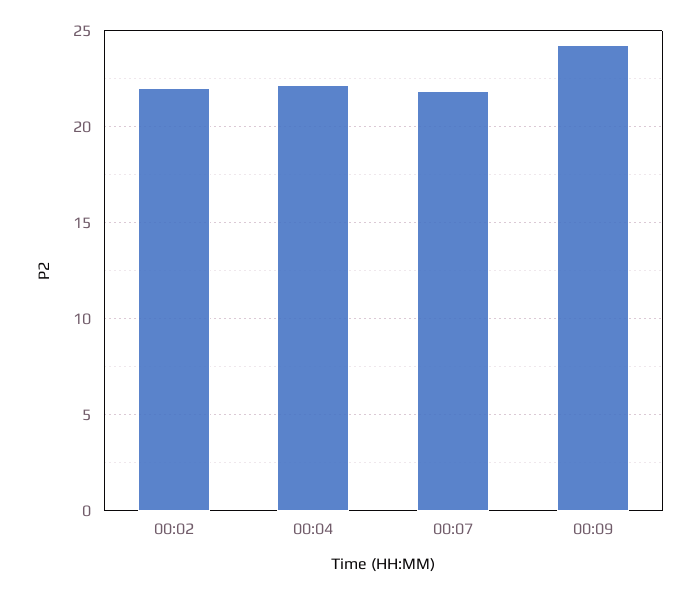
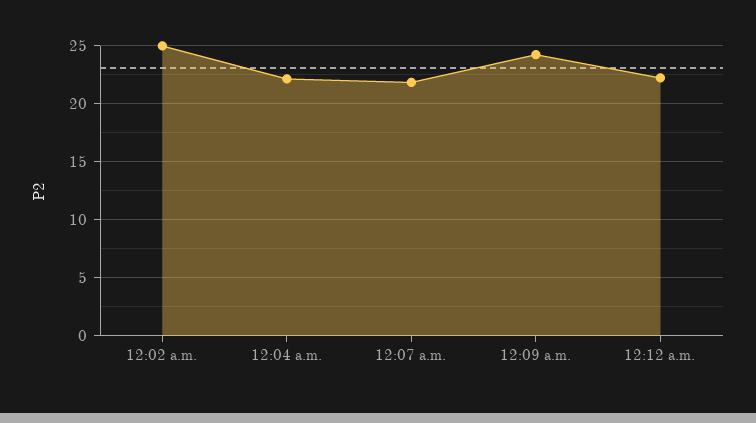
00:02: 22 -> 25
12:12 a.m.: none -> 22

